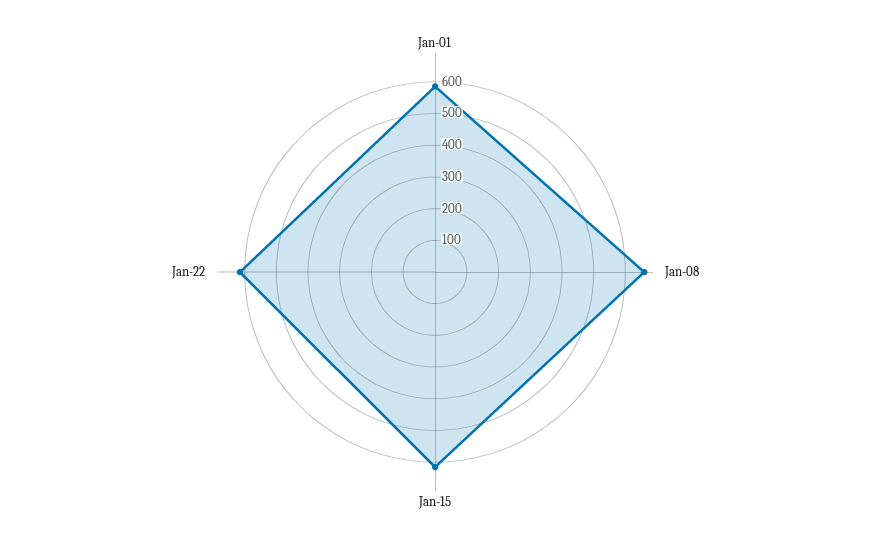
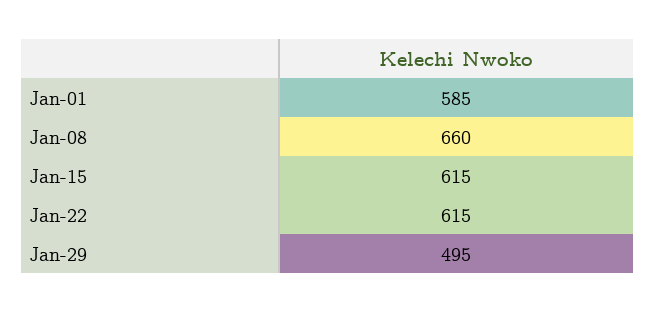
Jan-29: none -> 495

